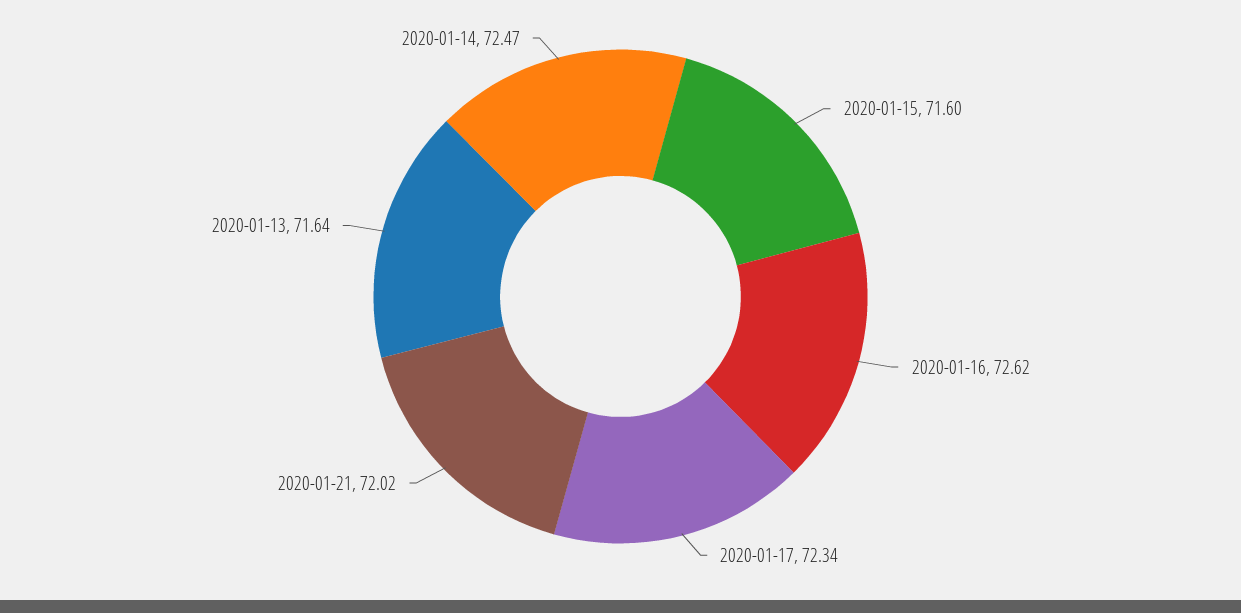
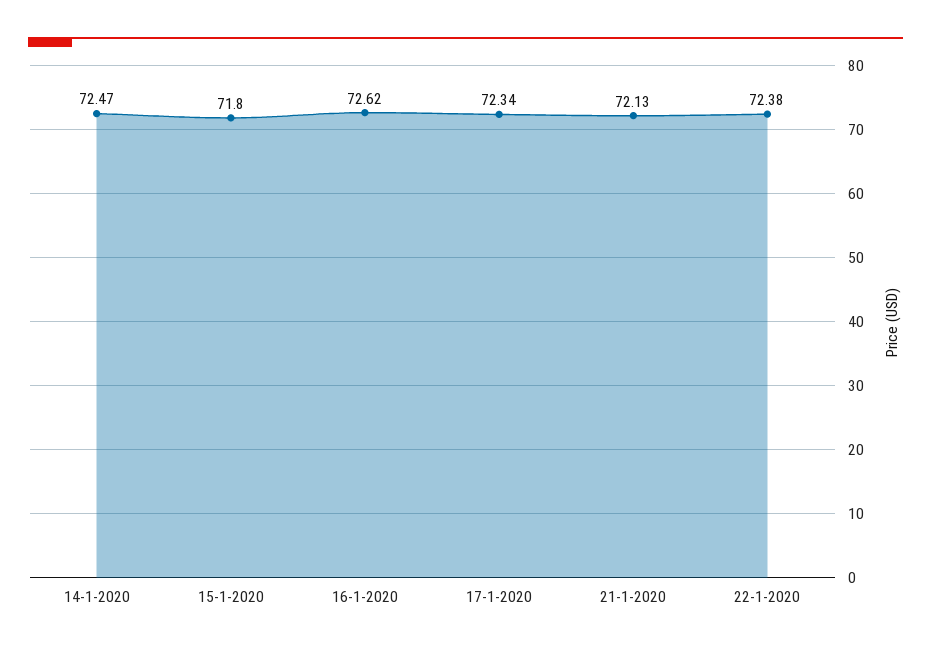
2020-01-15: 71.6 -> 71.8
2020-01-21: 72.02 -> 72.13
2020-01-13: 71.64 -> none
22-1-2020: none -> 72.38

